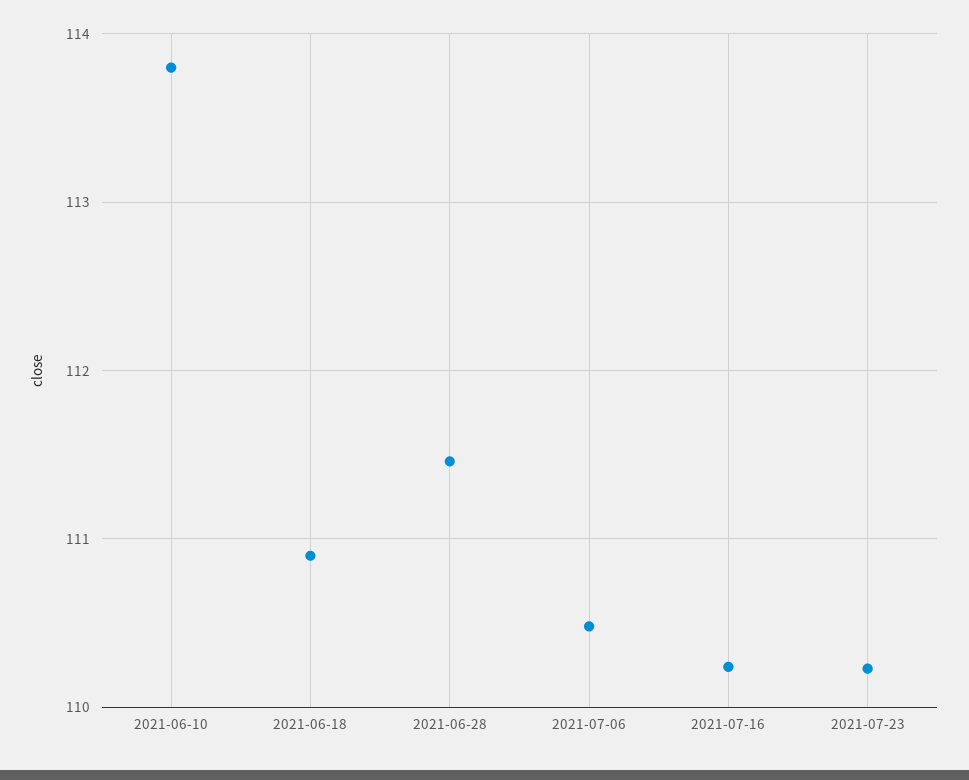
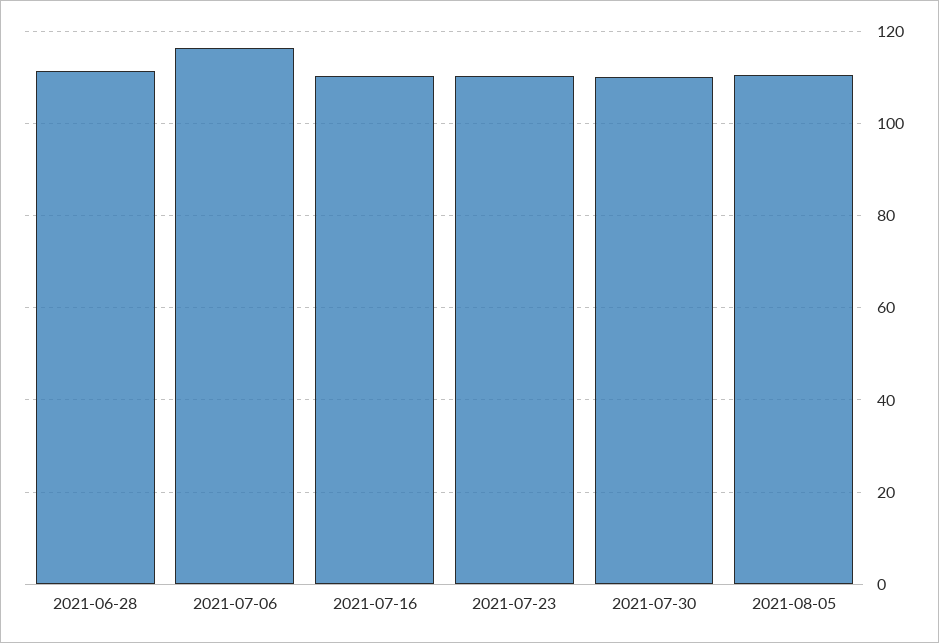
2021-06-10: 113.8 -> none
2021-06-18: 110.9 -> none
2021-07-06: 110.5 -> 116
2021-07-30: none -> 110
2021-08-05: none -> 110

